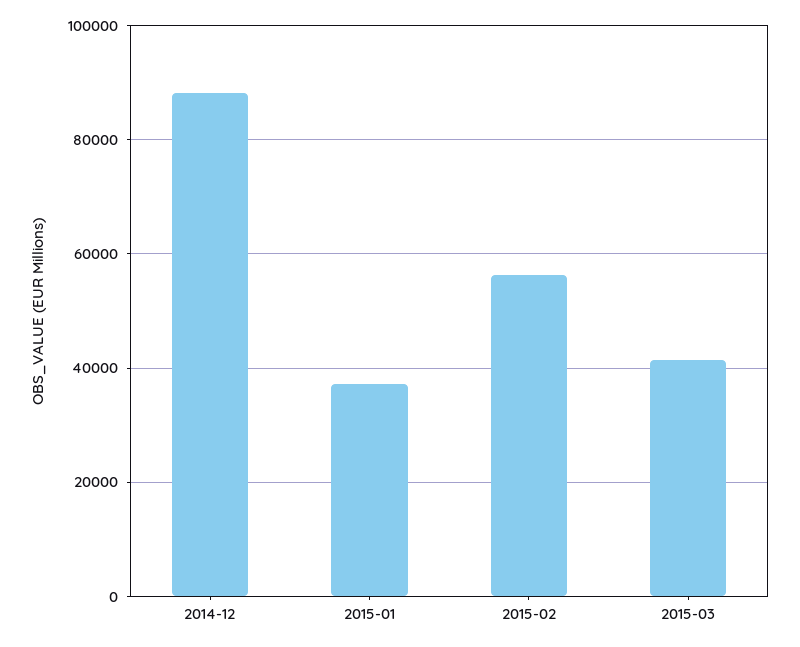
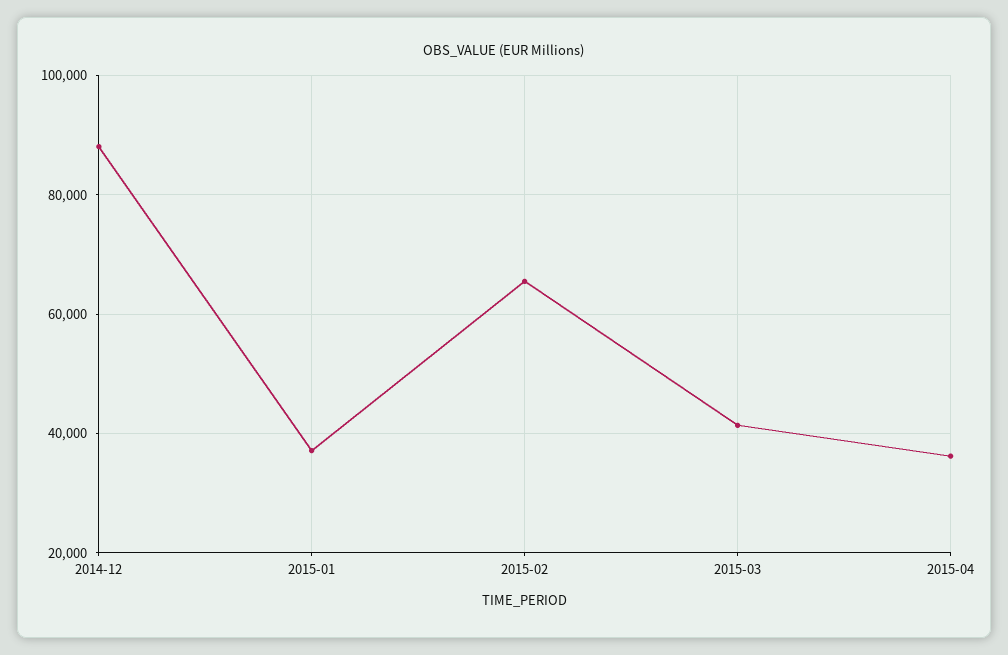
2015-02: 56000 -> 66000
2015-04: none -> 36000

